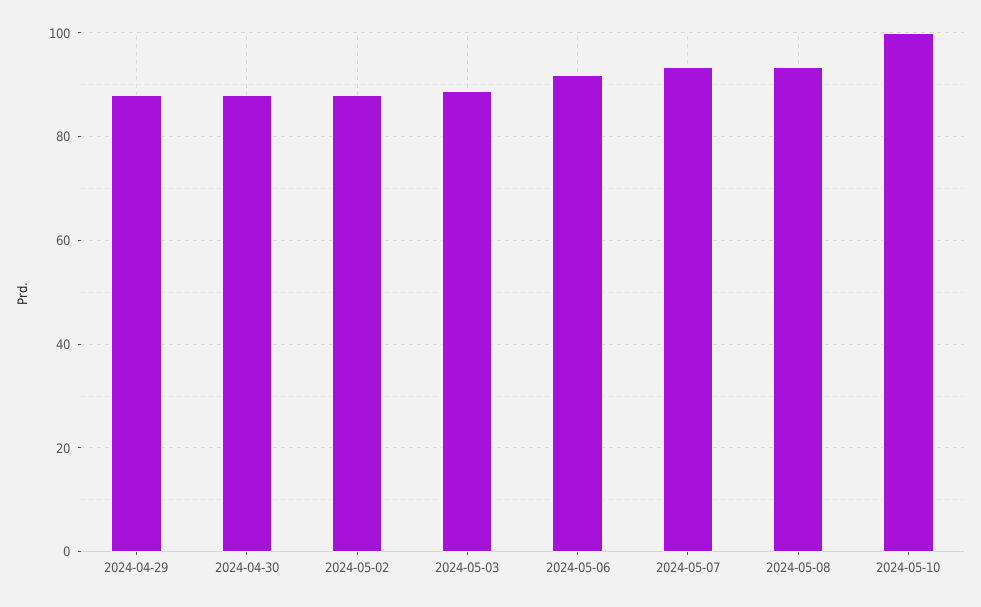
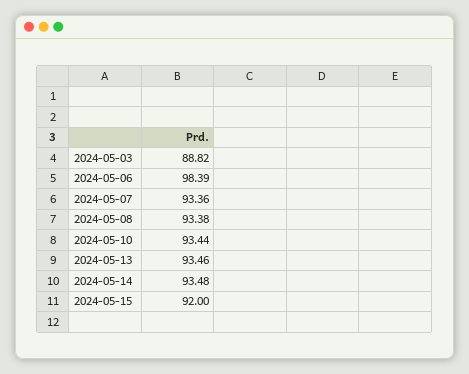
2024-04-29: 88 -> none
2024-04-30: 88 -> none
2024-05-02: 88 -> none
2024-05-06: 92 -> 98.39
2024-05-10: 100 -> 93.44
2024-05-13: none -> 93.46
2024-05-14: none -> 93.48
2024-05-15: none -> 92

